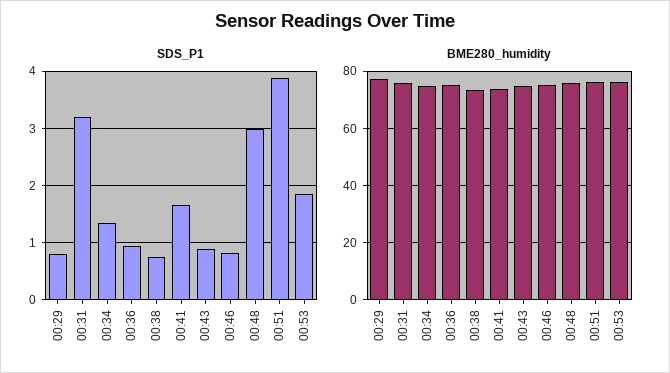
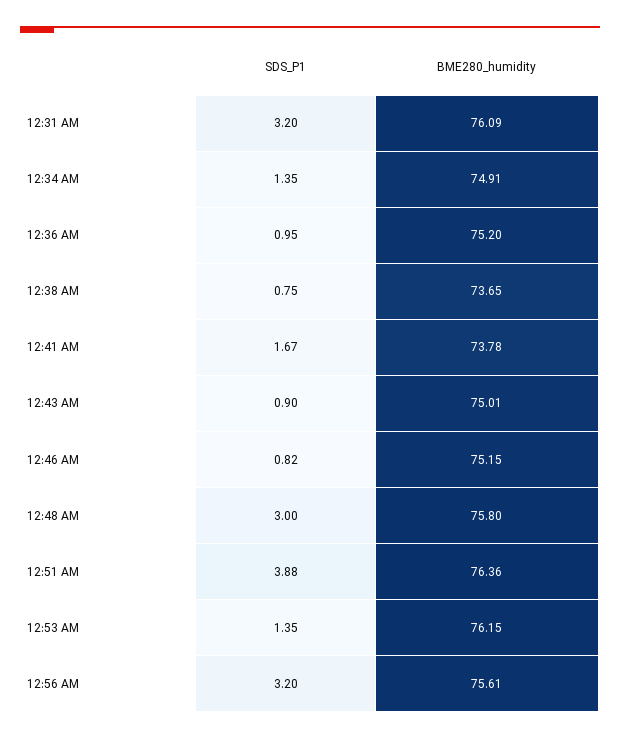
SDS_P1, 00:29: 0.8 -> none
SDS_P1, 00:53: 1.8 -> 1.35
BME280_humidity, 00:29: 77.5 -> none
SDS_P1, 12:56 AM: none -> 3.2
BME280_humidity, 12:56 AM: none -> 75.61

